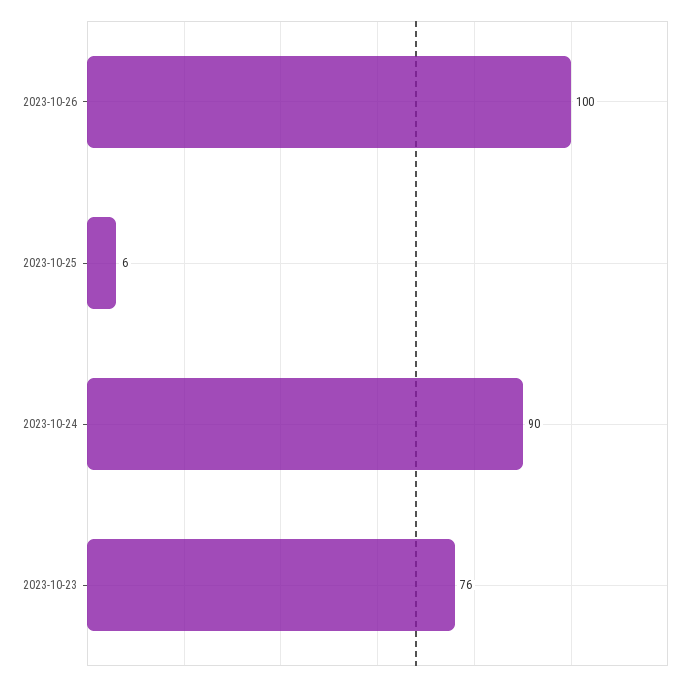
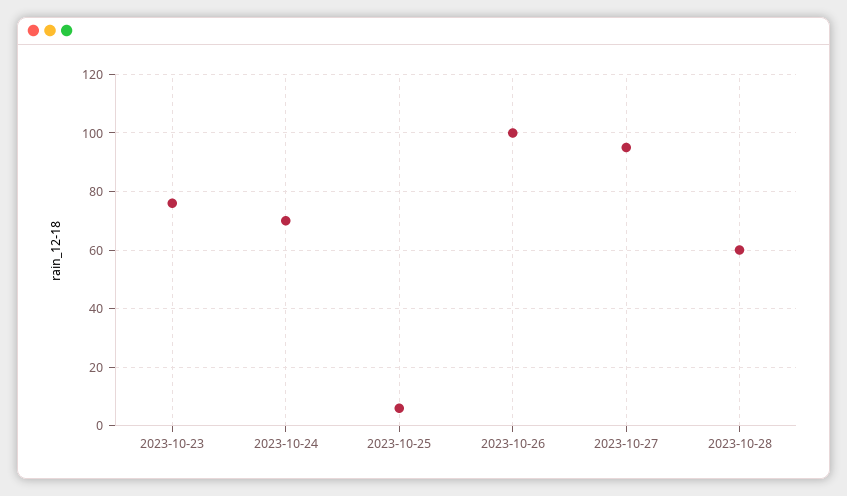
2023-10-24: 90 -> 70
2023-10-27: none -> 95
2023-10-28: none -> 60

